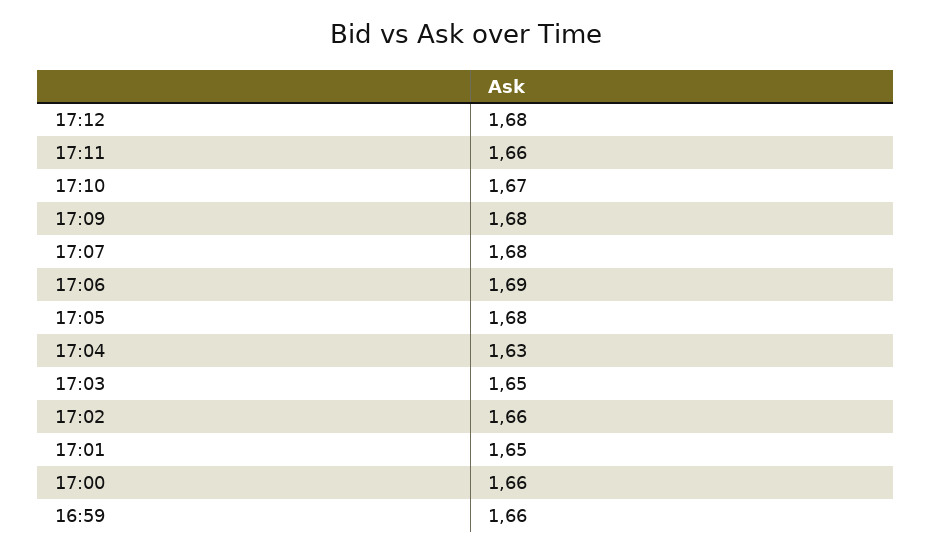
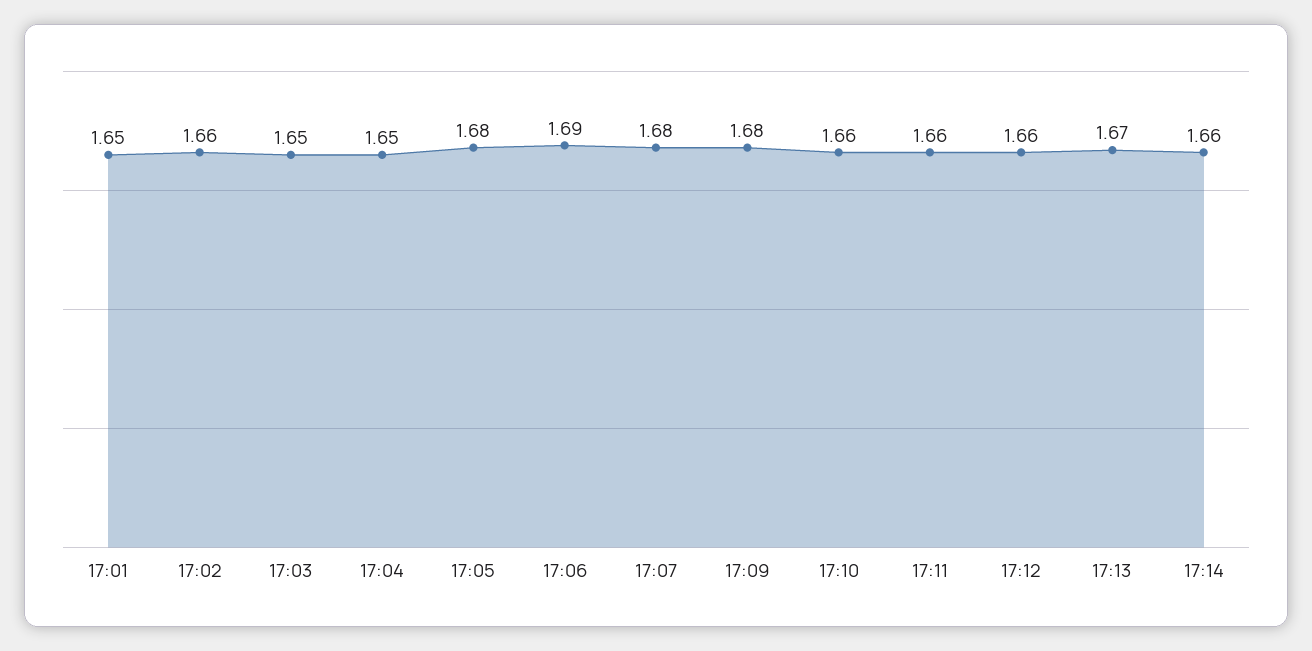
17:12: 1.68 -> 1.66
17:10: 1.67 -> 1.66
17:04: 1.63 -> 1.65
17:00: 1.66 -> none
16:59: 1.66 -> none
17:13: none -> 1.67
17:14: none -> 1.66

